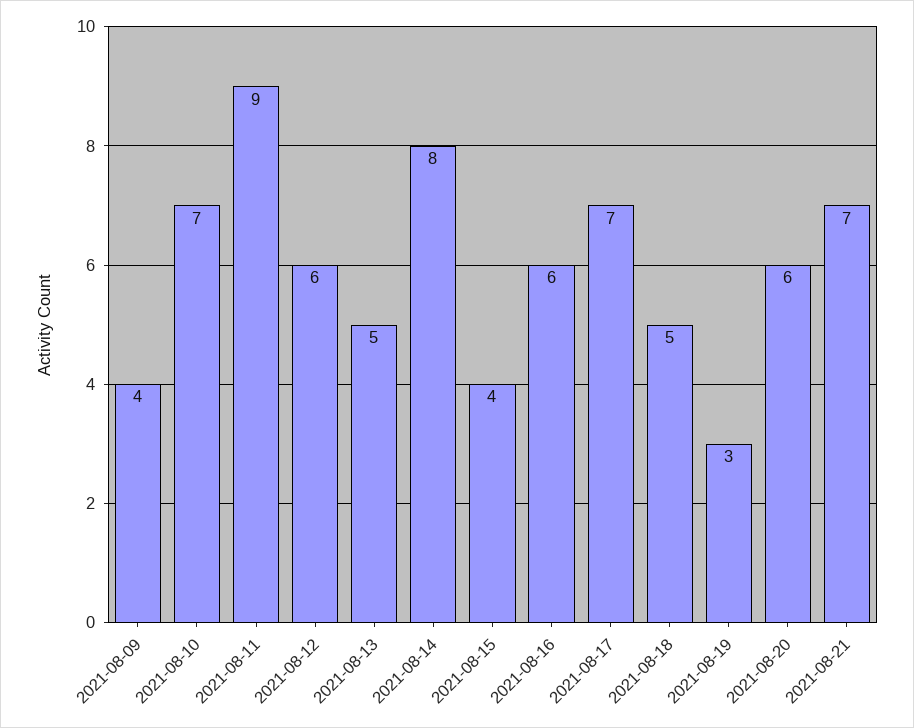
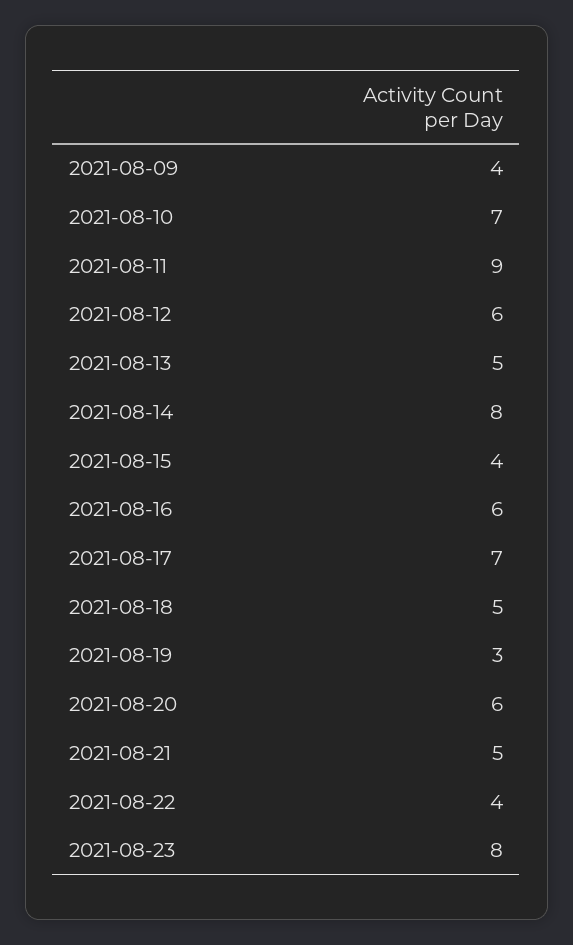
2021-08-21: 7 -> 5
2021-08-22: none -> 4
2021-08-23: none -> 8

